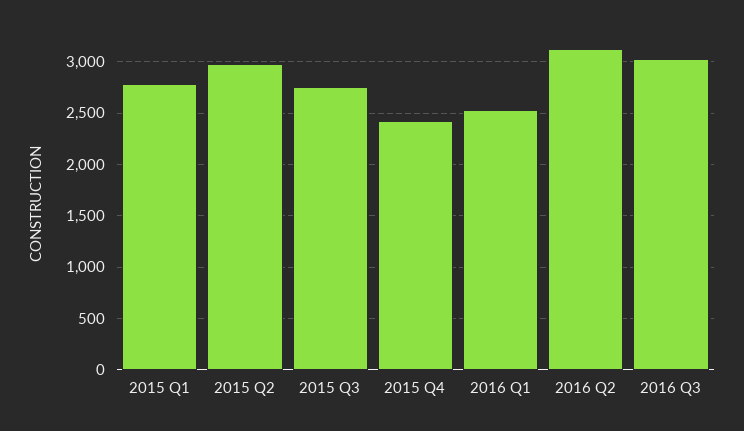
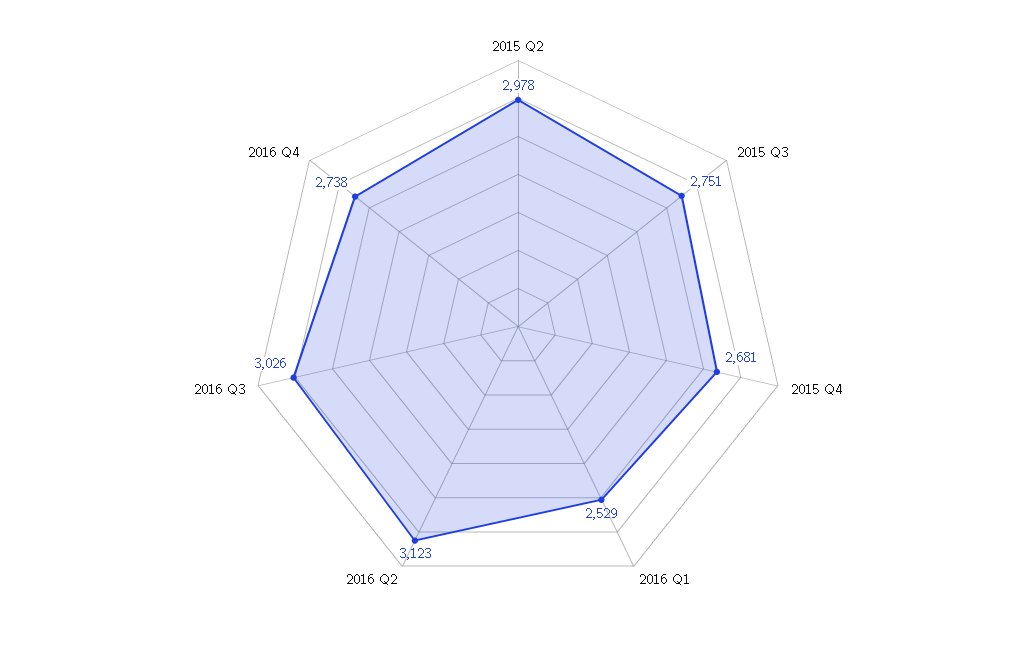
2015 Q1: 2800 -> none
2015 Q4: 2400 -> 2681
2016 Q4: none -> 2738

